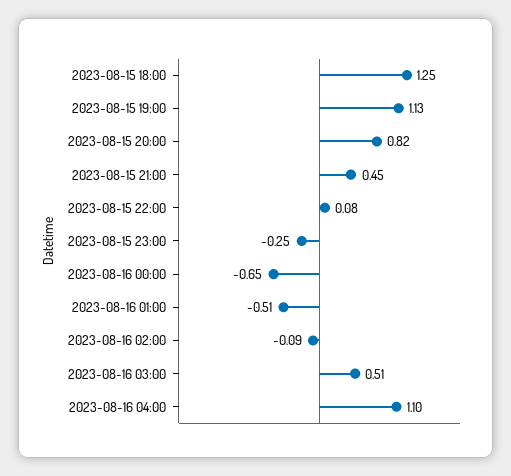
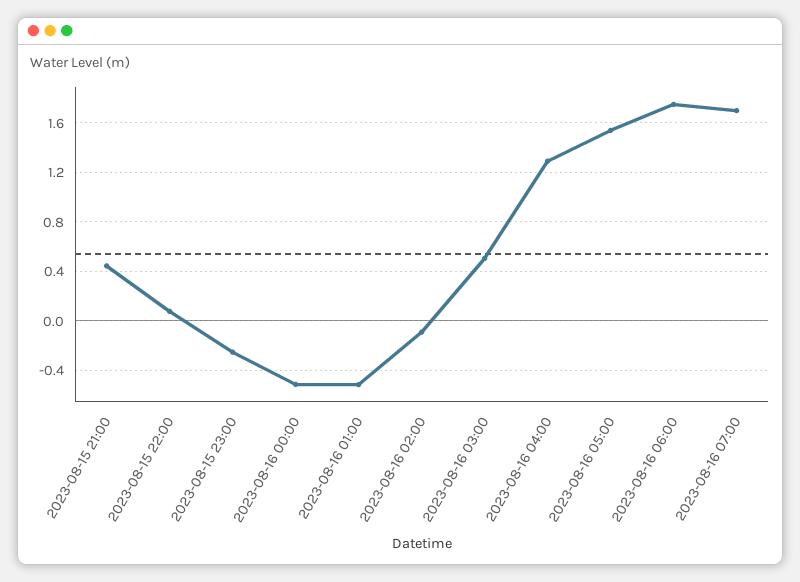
2023-08-15 18:00: 1.25 -> none
2023-08-15 19:00: 1.13 -> none
2023-08-15 20:00: 0.82 -> none
2023-08-16 00:00: -0.65 -> -0.5
2023-08-16 04:00: 1.1 -> 1.3
2023-08-16 05:00: none -> 1.55
2023-08-16 06:00: none -> 1.75
2023-08-16 07:00: none -> 1.7

